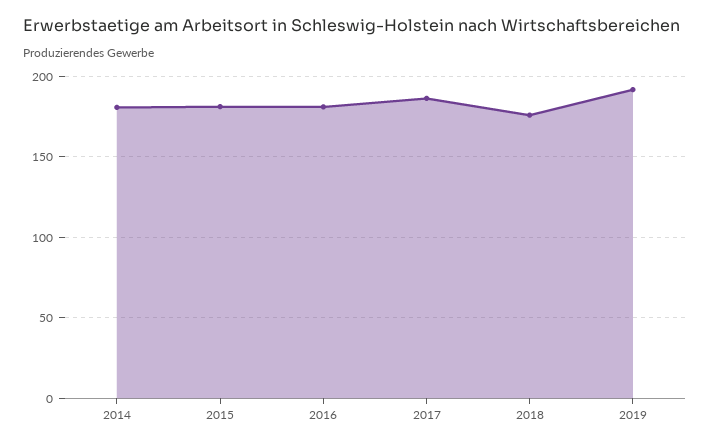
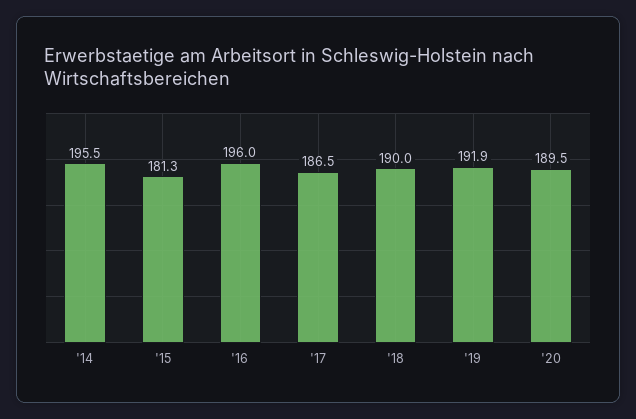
2014: 180 -> 195.5
2016: 180 -> 196
2018: 175 -> 190
'20: none -> 189.5

